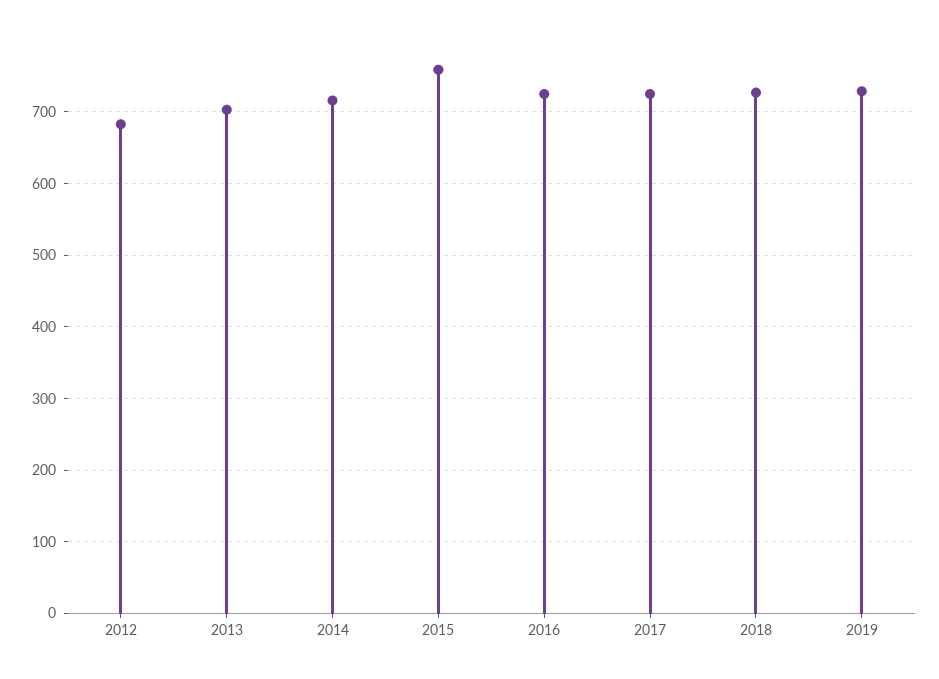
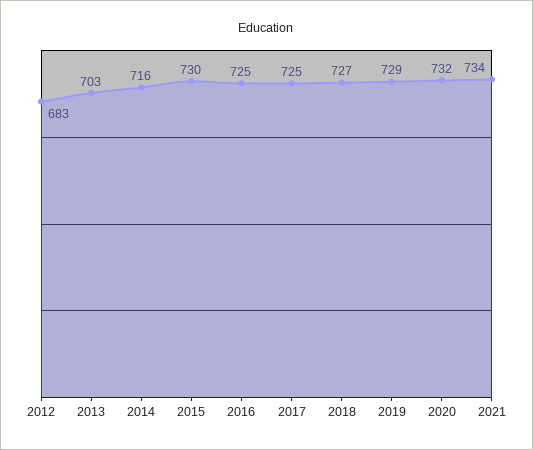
2015: 760 -> 730
2020: none -> 732
2021: none -> 734

